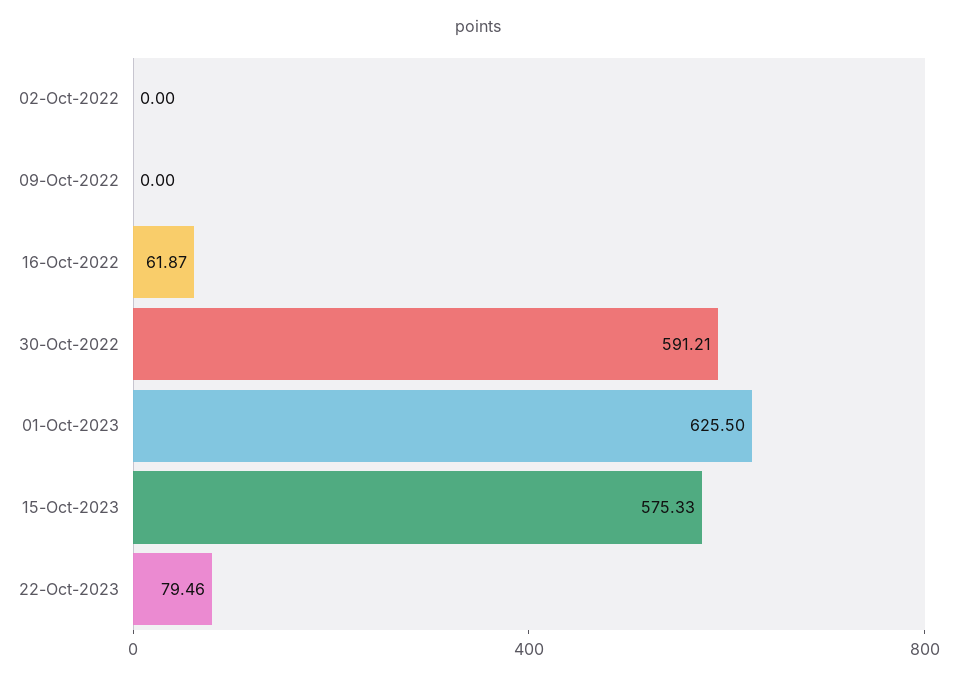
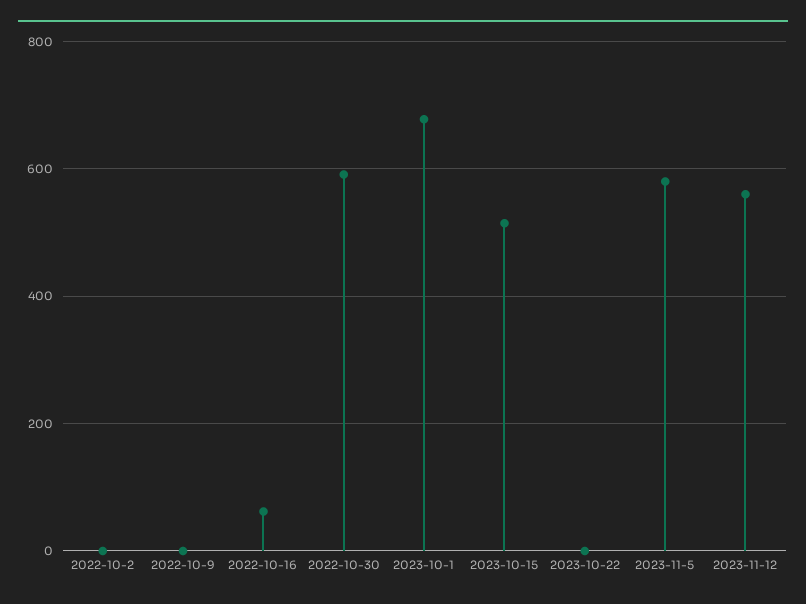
01-Oct-2023: 625.5 -> 680
15-Oct-2023: 575.33 -> 520
22-Oct-2023: 79.46 -> 0
2023-11-5: none -> 580
2023-11-12: none -> 560

